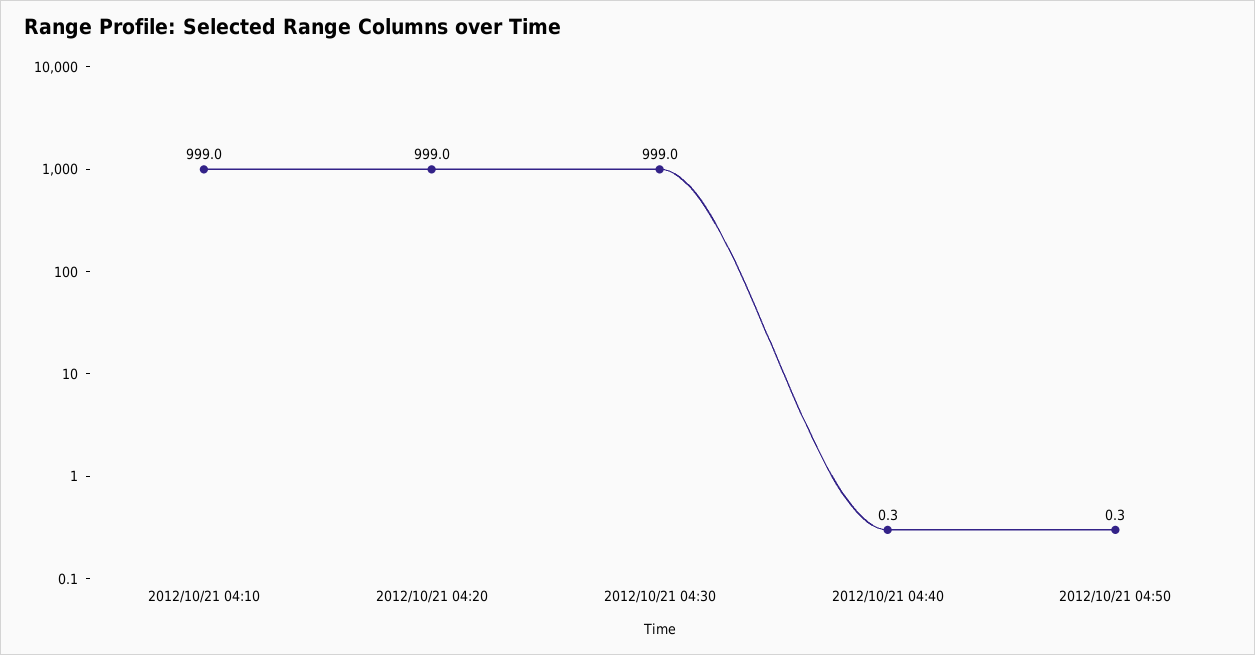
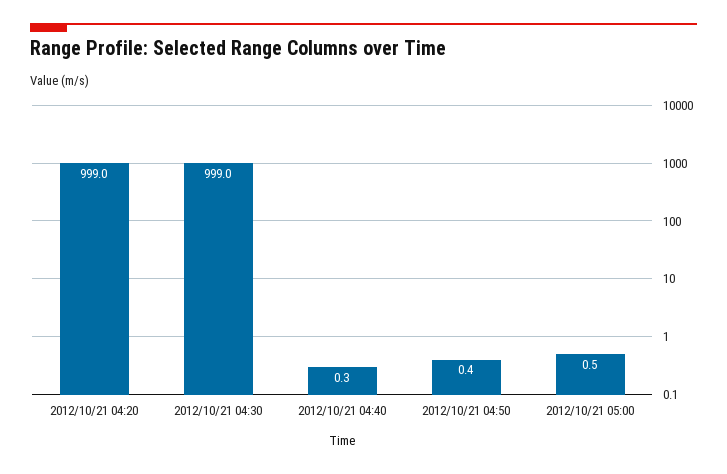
2012/10/21 04:10: 999 -> none
2012/10/21 04:50: 0.3 -> 0.4
2012/10/21 05:00: none -> 0.5

